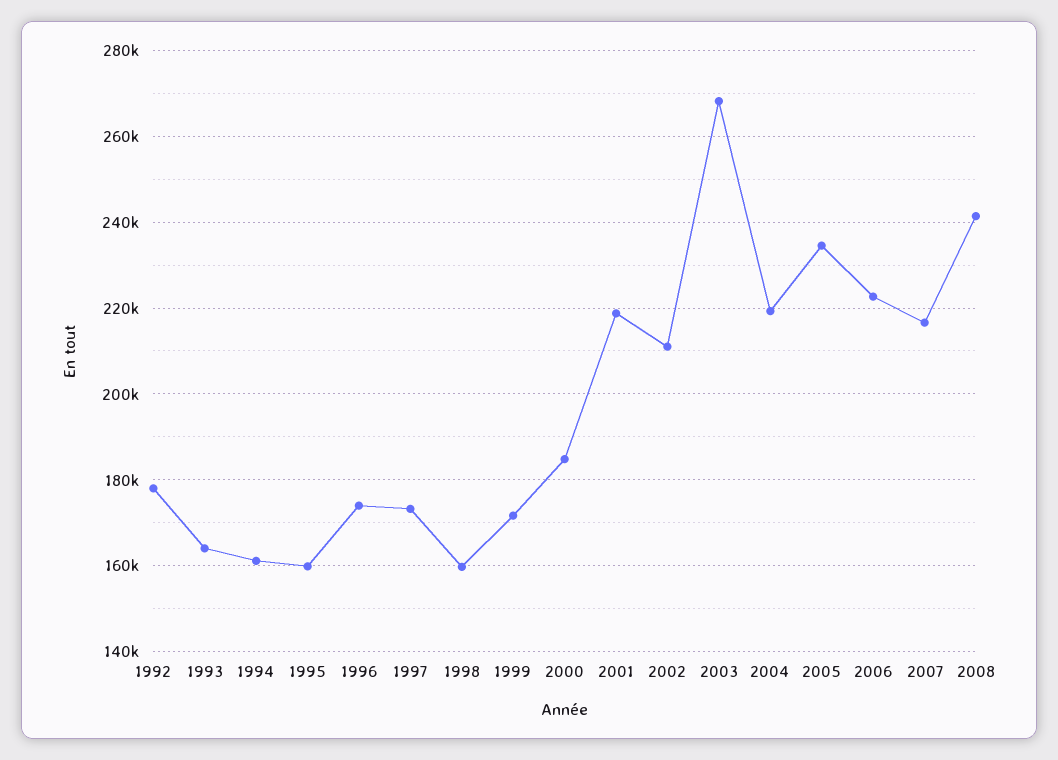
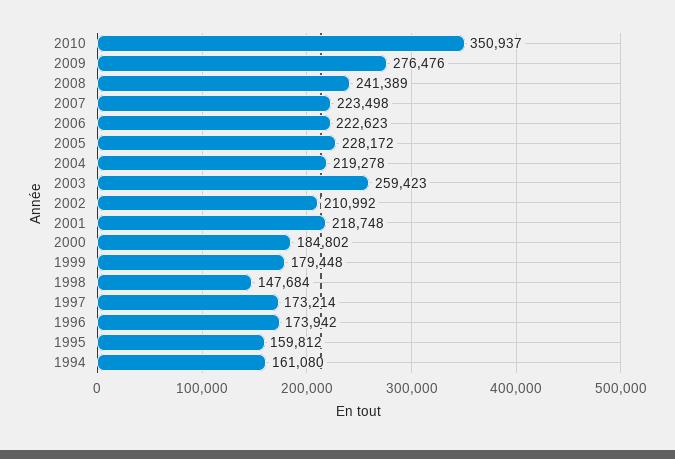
1992: 178000 -> none
1993: 164000 -> none
1998: 160000 -> 147684
1999: 172000 -> 179448
2003: 268000 -> 259423
2005: 234000 -> 228172
2007: 216000 -> 223498
2010: none -> 350937
2009: none -> 276476

